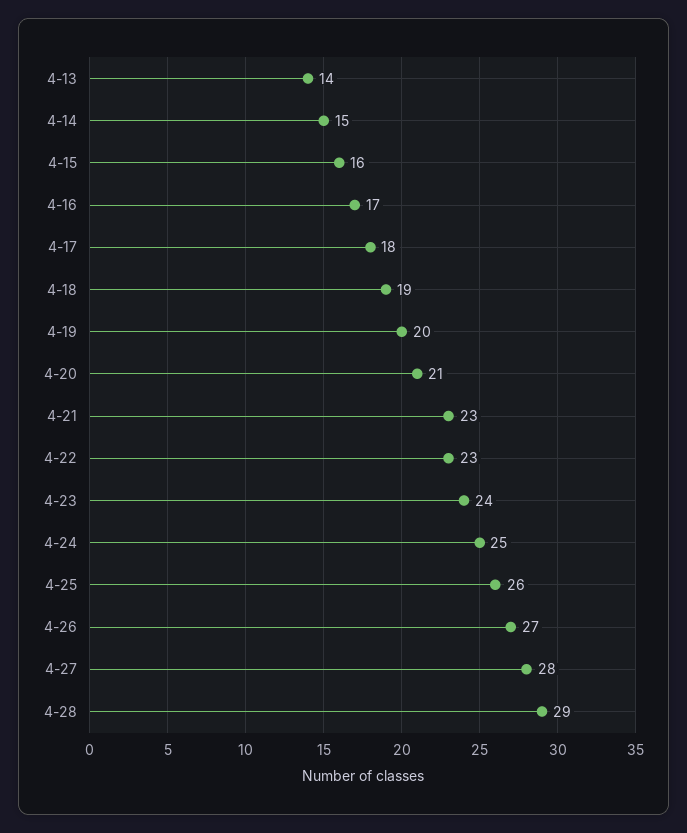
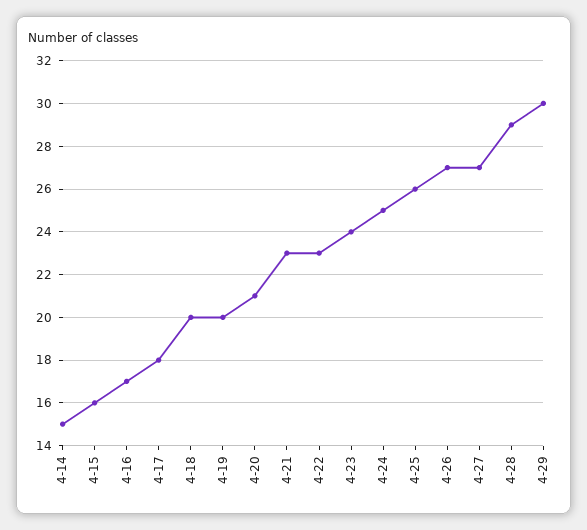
4-13: 14 -> none
4-18: 19 -> 20
4-27: 28 -> 27
4-29: none -> 30

